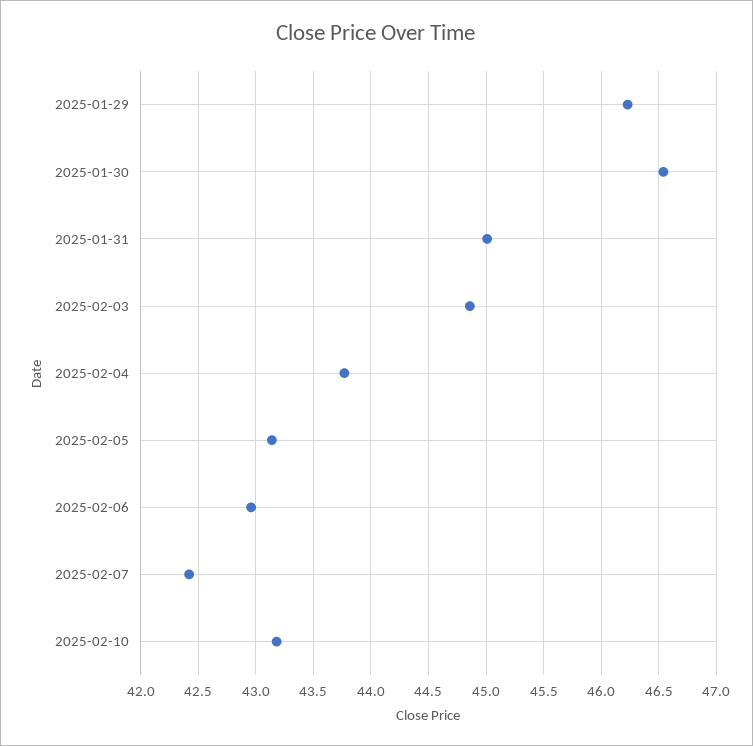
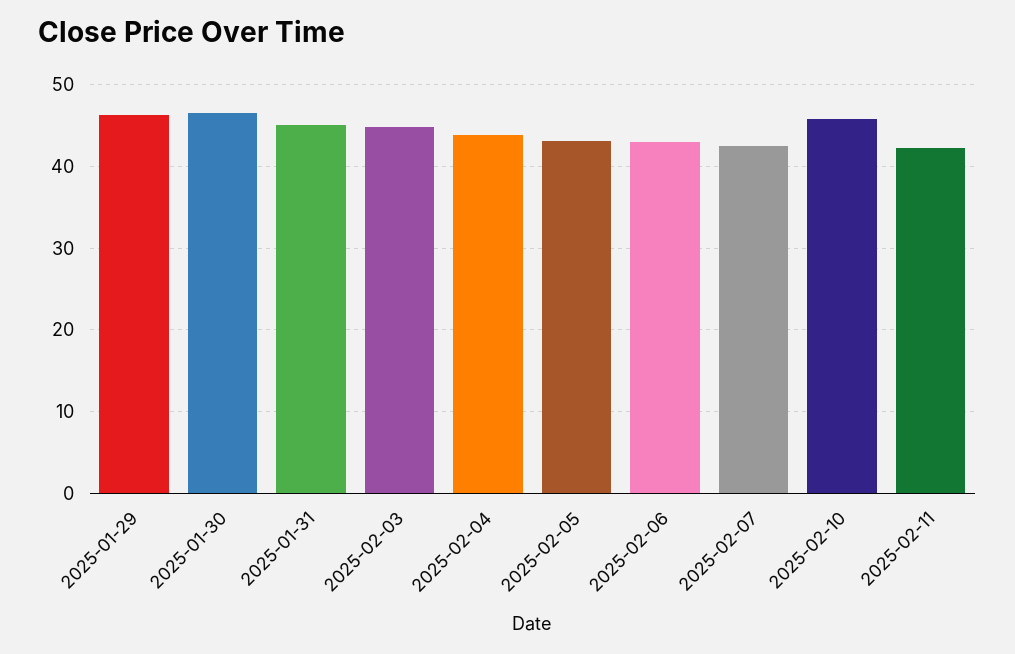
2025-02-10: 43.2 -> 46
2025-02-11: none -> 42

